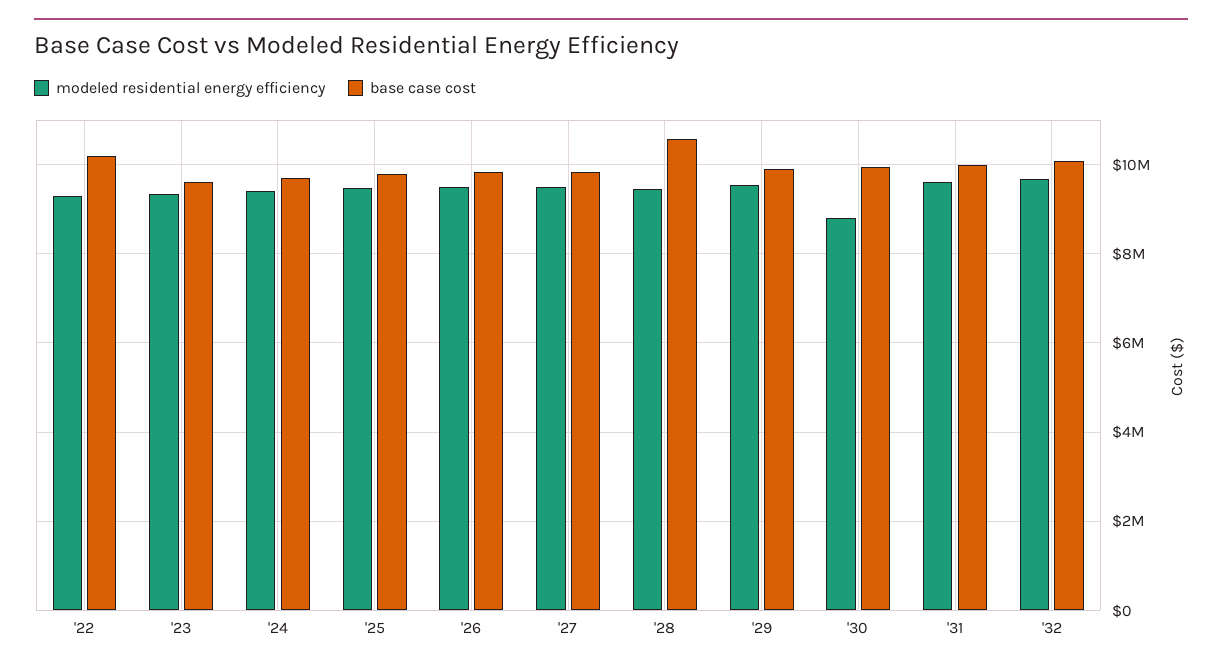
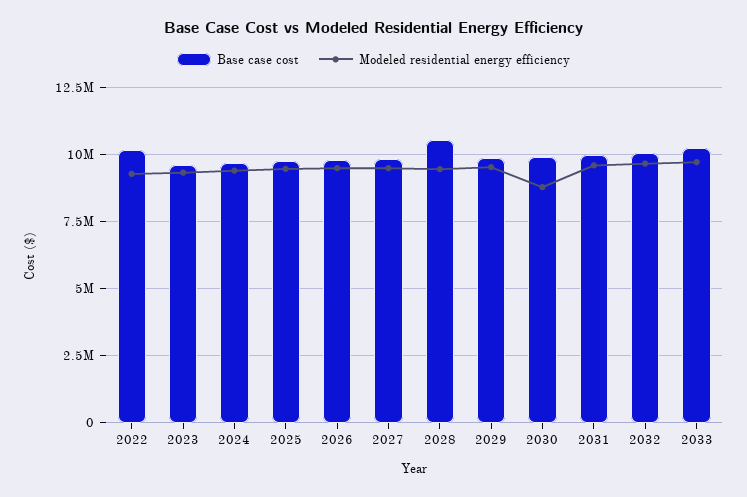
base case cost, 2033: none -> 10250000
modeled residential energy efficiency, 2033: none -> 9750000

